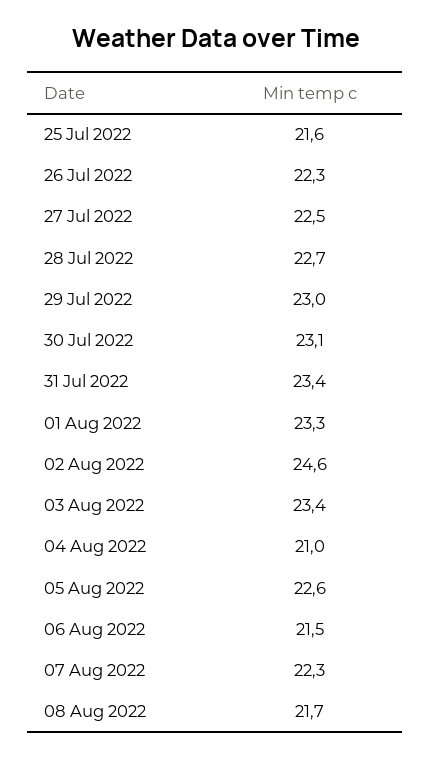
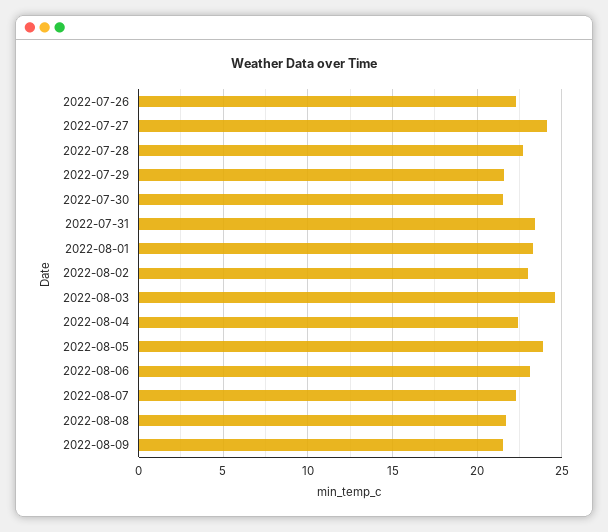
25 Jul 2022: 21.6 -> none
27 Jul 2022: 22.5 -> 24
29 Jul 2022: 23 -> 21.5
30 Jul 2022: 23.1 -> 21.5
02 Aug 2022: 24.6 -> 23
03 Aug 2022: 23.4 -> 24.5
04 Aug 2022: 21 -> 22.5
05 Aug 2022: 22.6 -> 24
06 Aug 2022: 21.5 -> 23
2022-08-09: none -> 21.5

